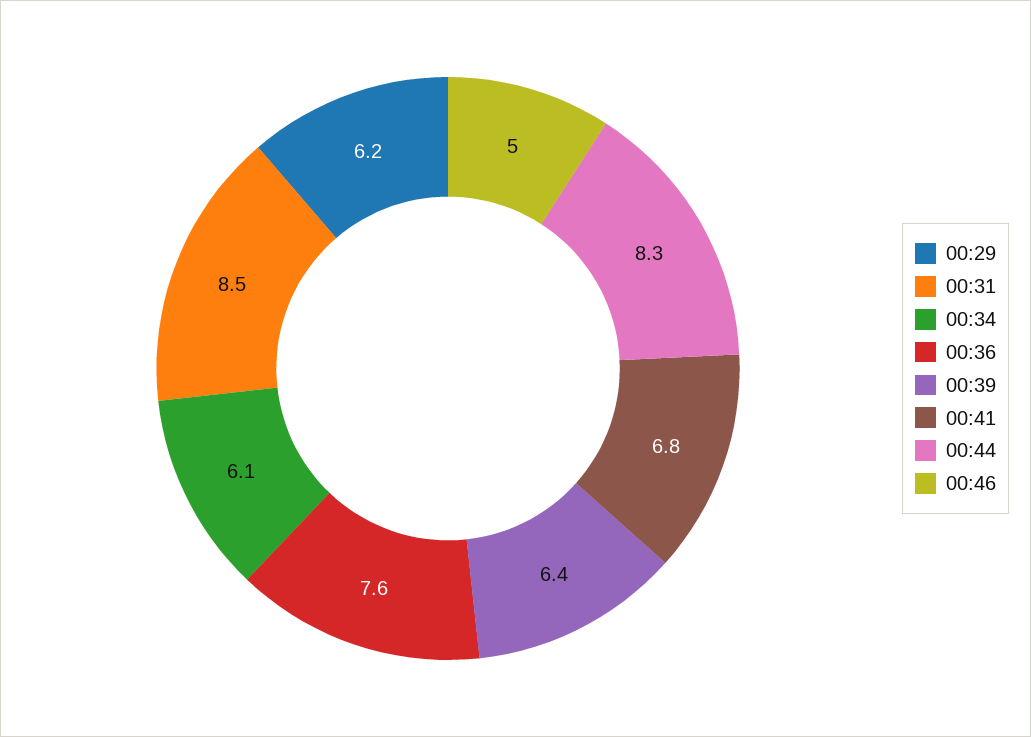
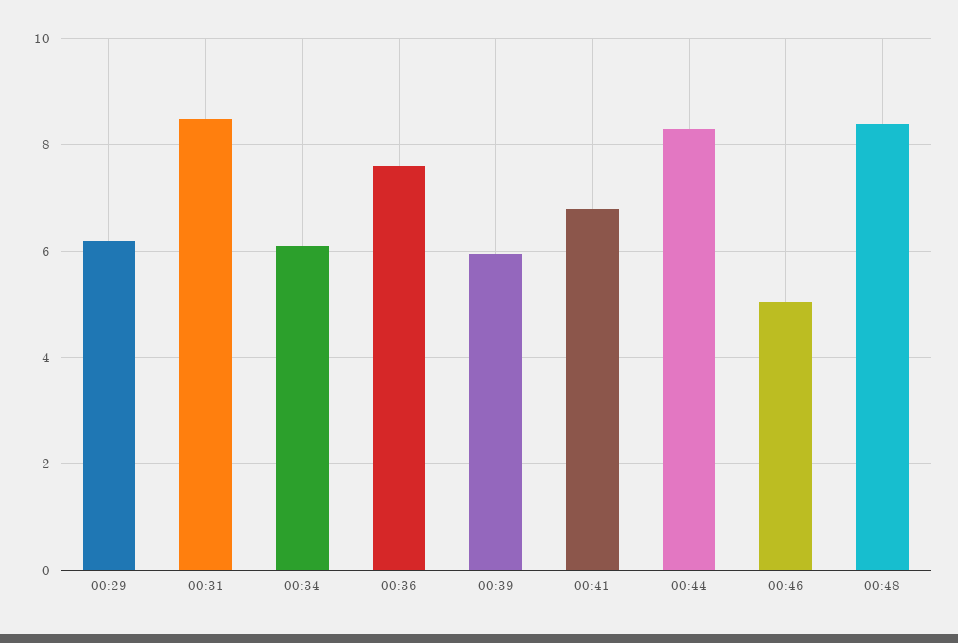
00:39: 6.4 -> 6
00:48: none -> 8.4

